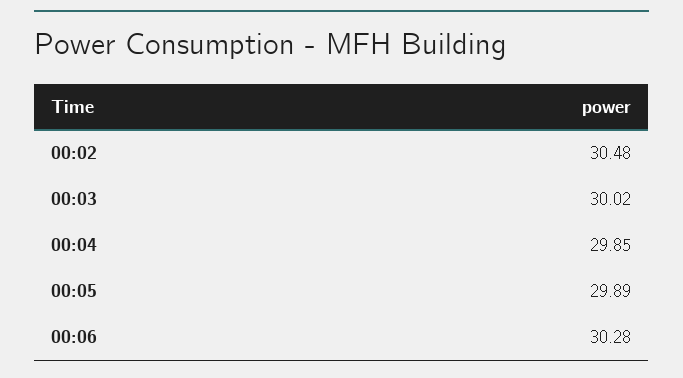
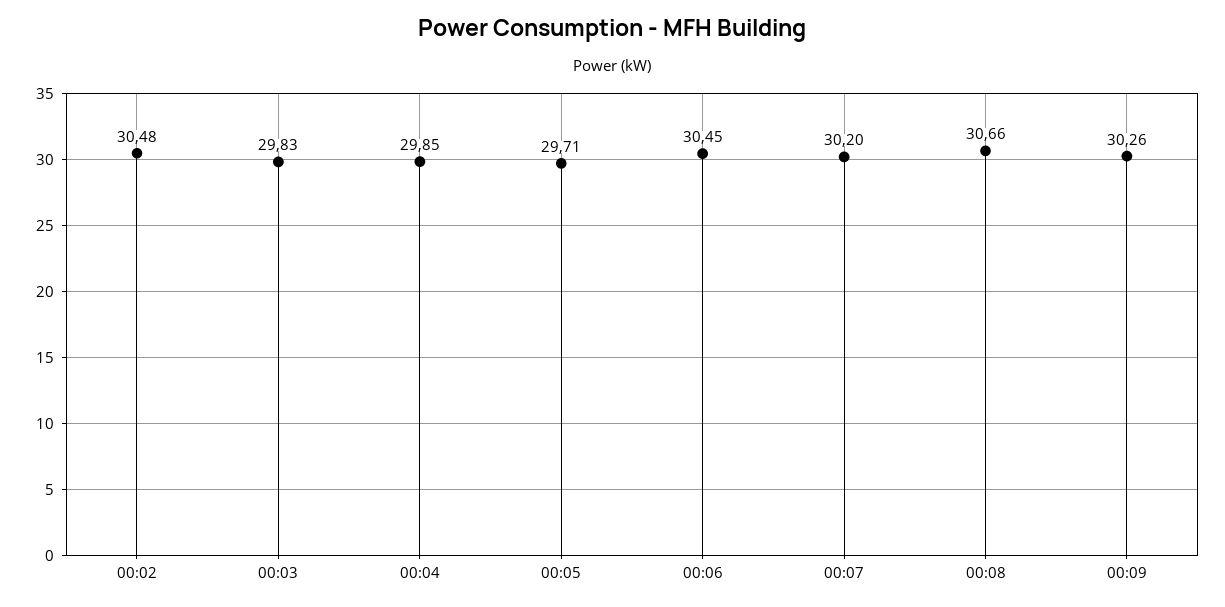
00:03: 30.02 -> 29.83
00:05: 29.89 -> 29.71
00:06: 30.28 -> 30.45
00:07: none -> 30.2
00:08: none -> 30.66
00:09: none -> 30.26

